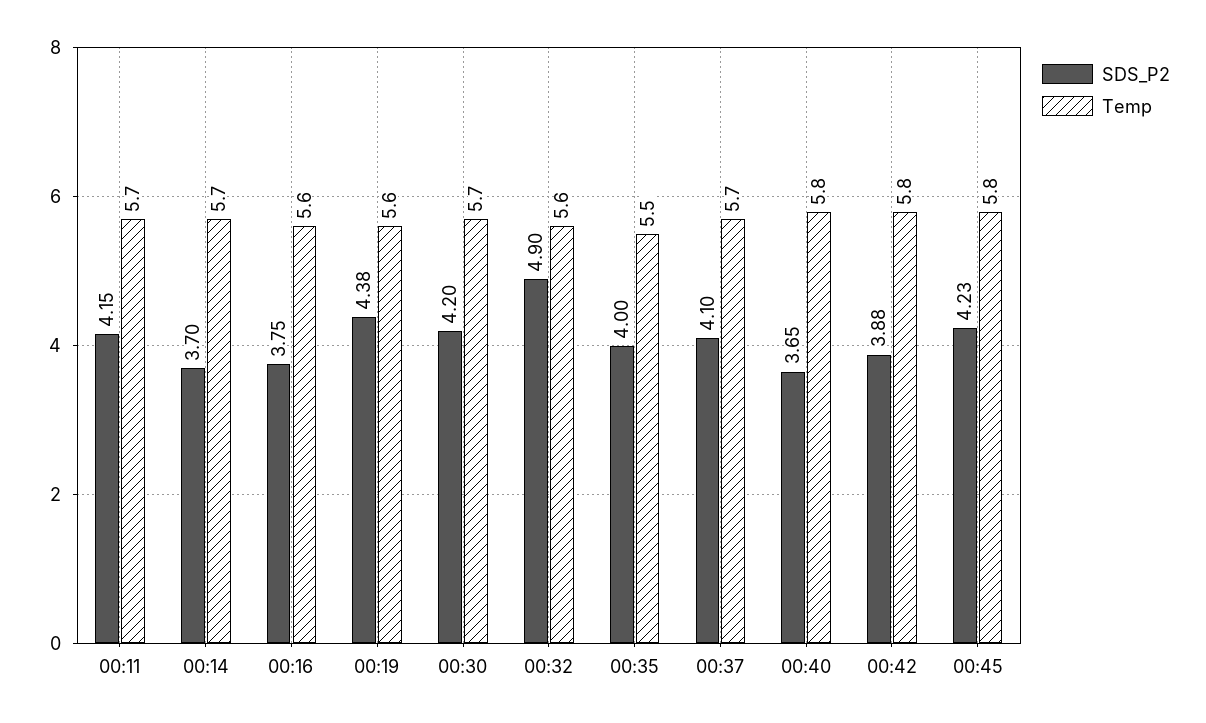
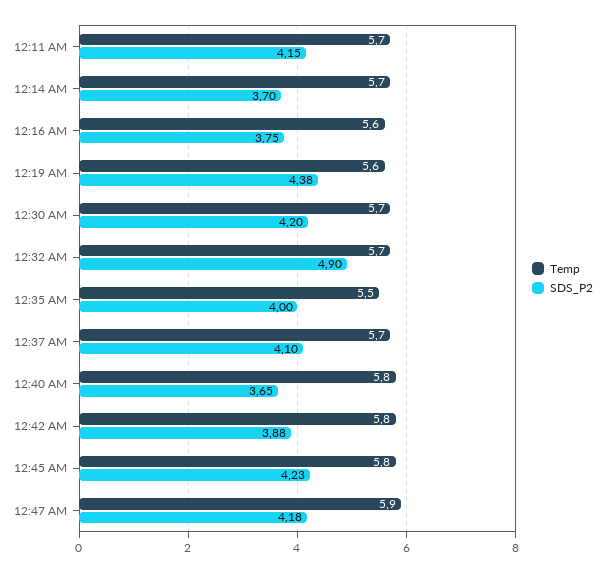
Temp, 00:32: 5.6 -> 5.7
Temp, 12:47 AM: none -> 5.9
SDS_P2, 12:47 AM: none -> 4.18

